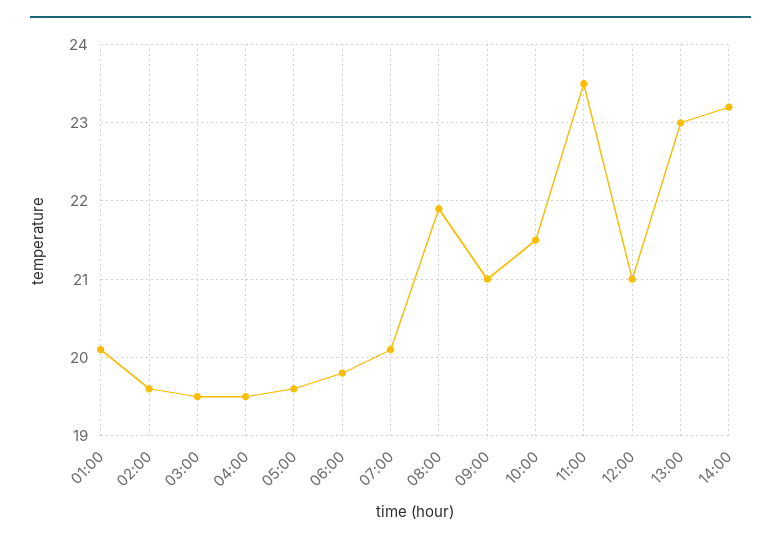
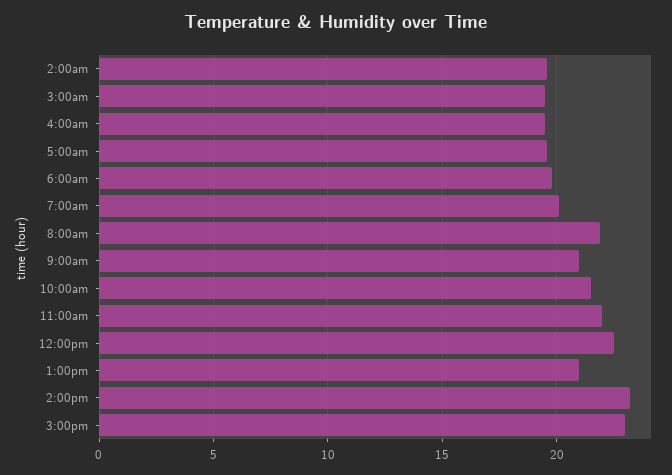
01:00: 20.1 -> none
11:00: 23.5 -> 22
12:00: 21 -> 22.5
13:00: 23 -> 21
3:00pm: none -> 23

